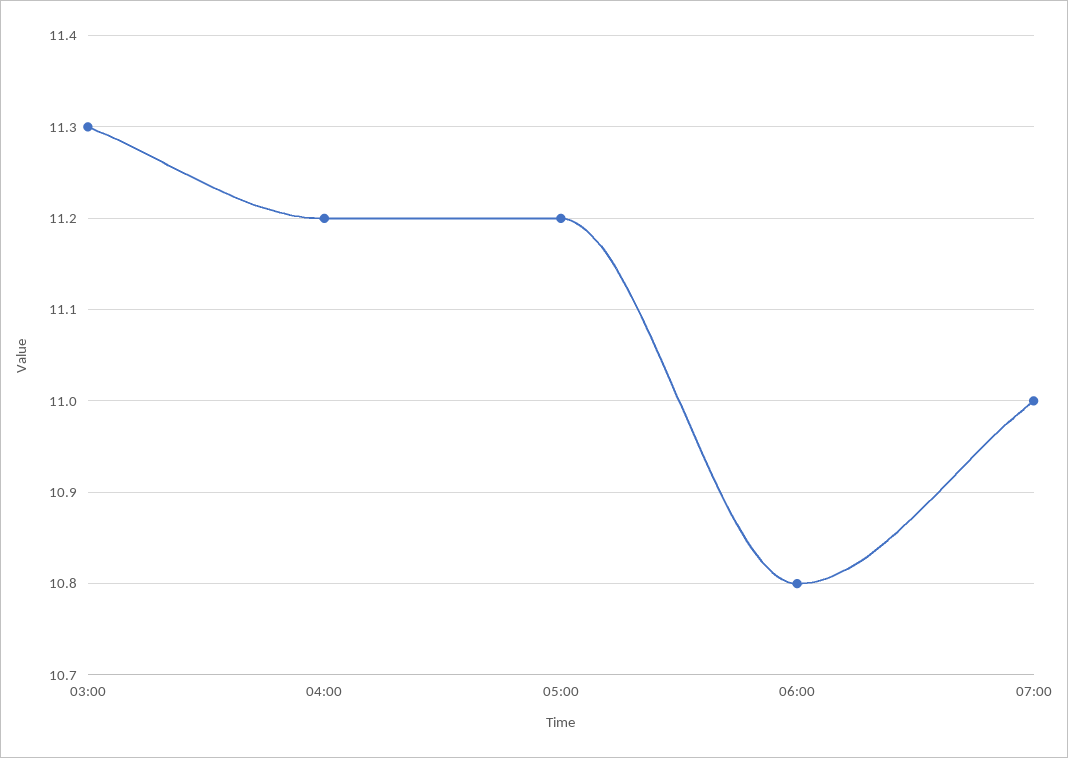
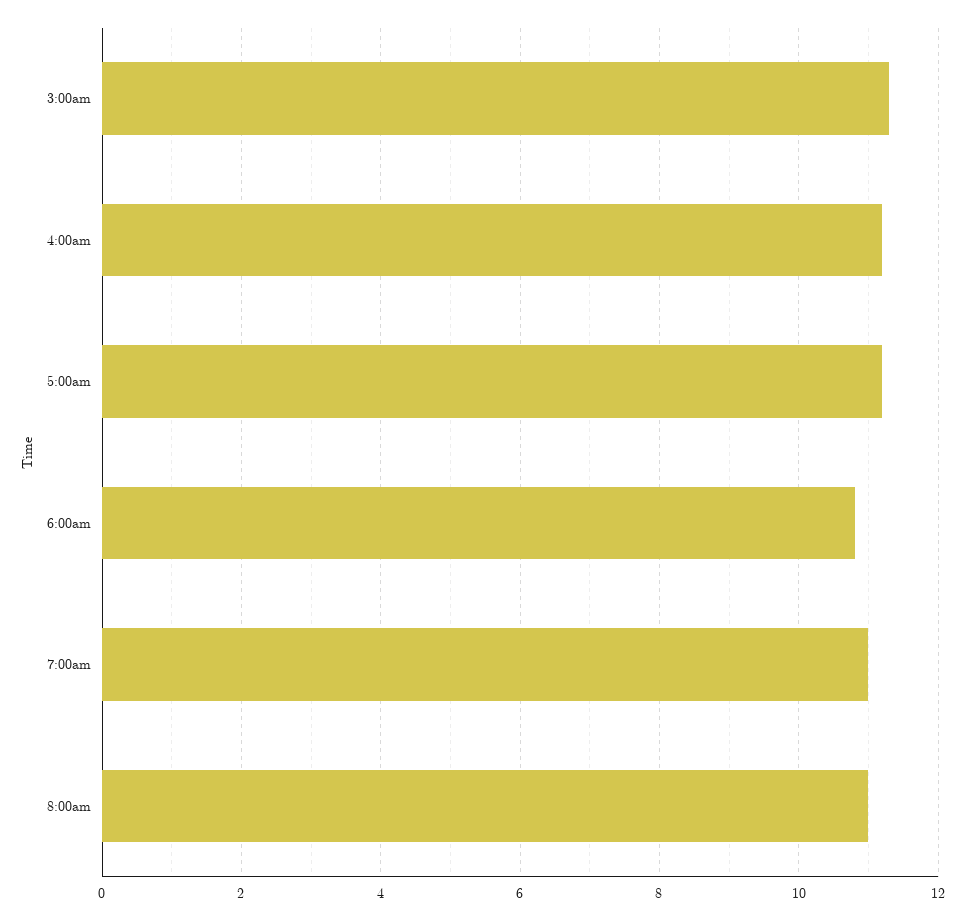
8:00am: none -> 11

